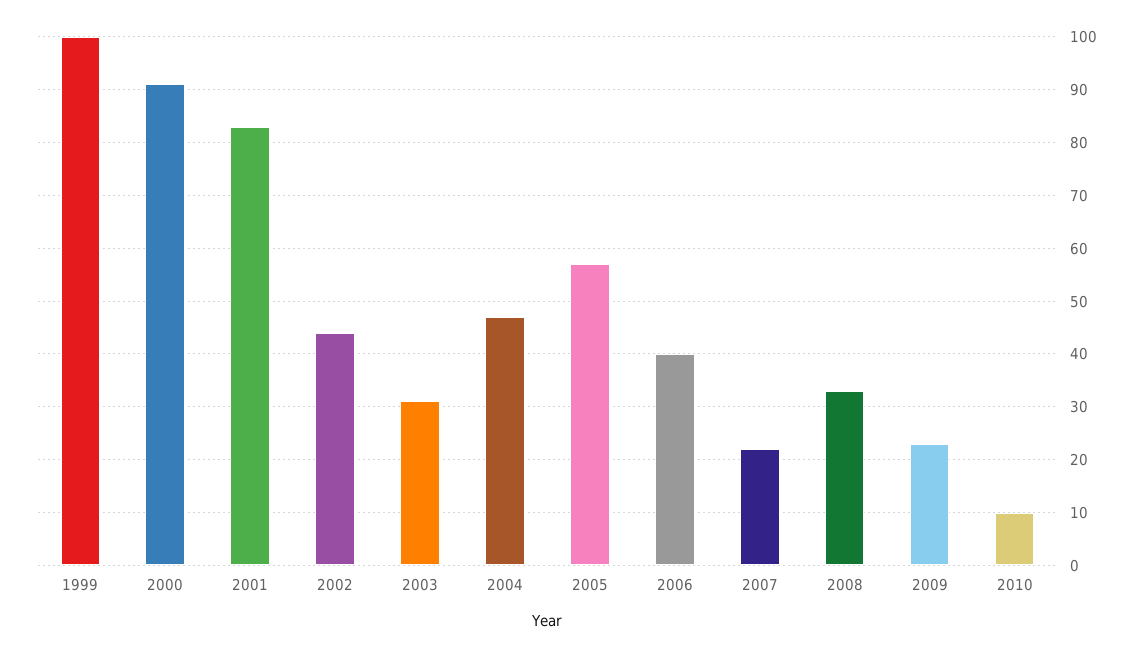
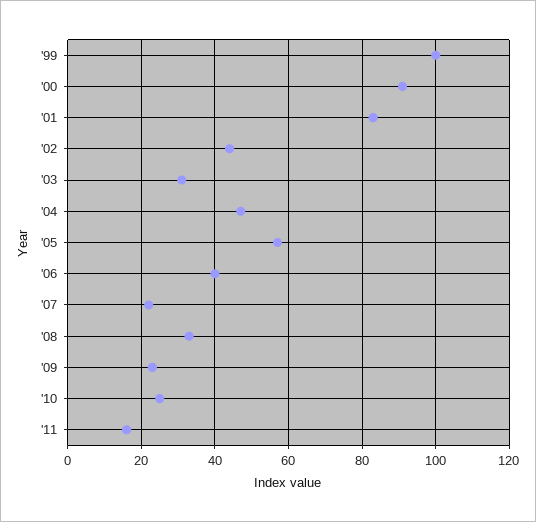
2010: 10 -> 25
'11: none -> 15

